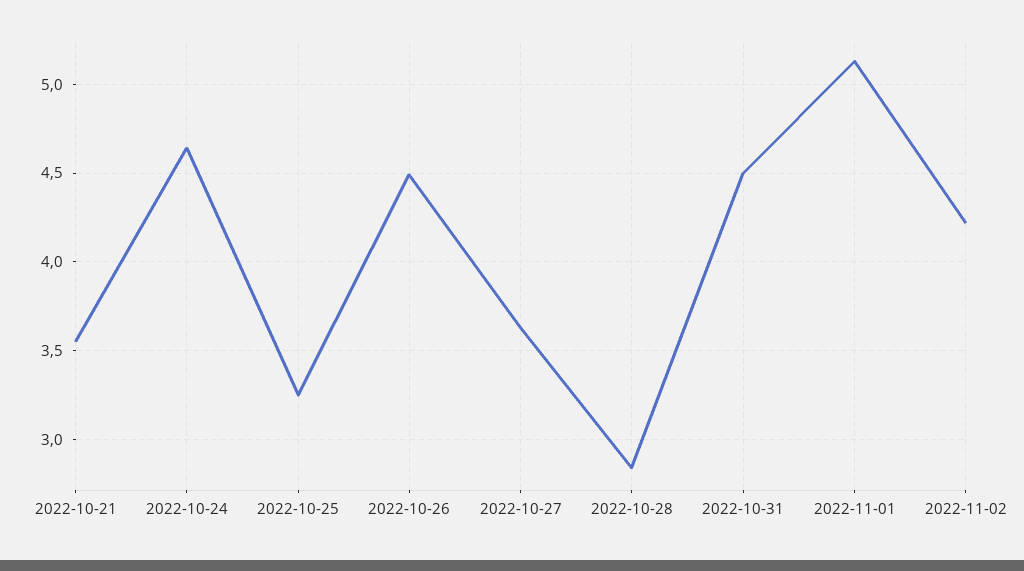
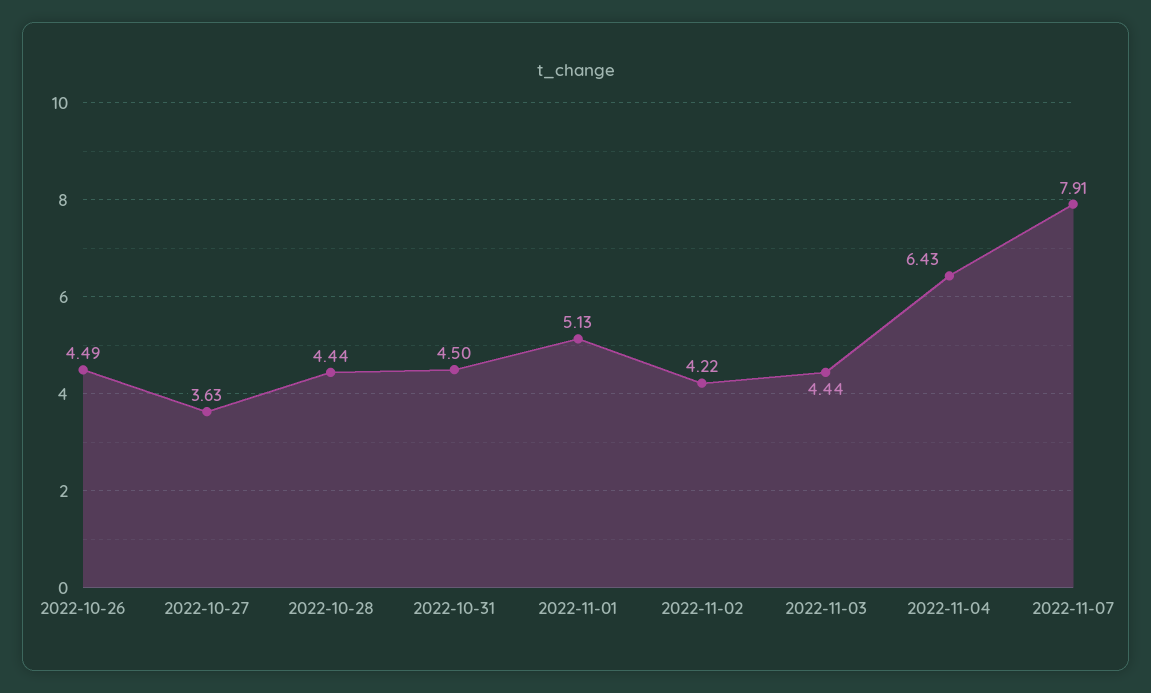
2022-10-21: 3.55 -> none
2022-10-24: 4.65 -> none
2022-10-25: 3.25 -> none
2022-10-28: 2.85 -> 4.44
2022-11-03: none -> 4.44
2022-11-04: none -> 6.43
2022-11-07: none -> 7.91

